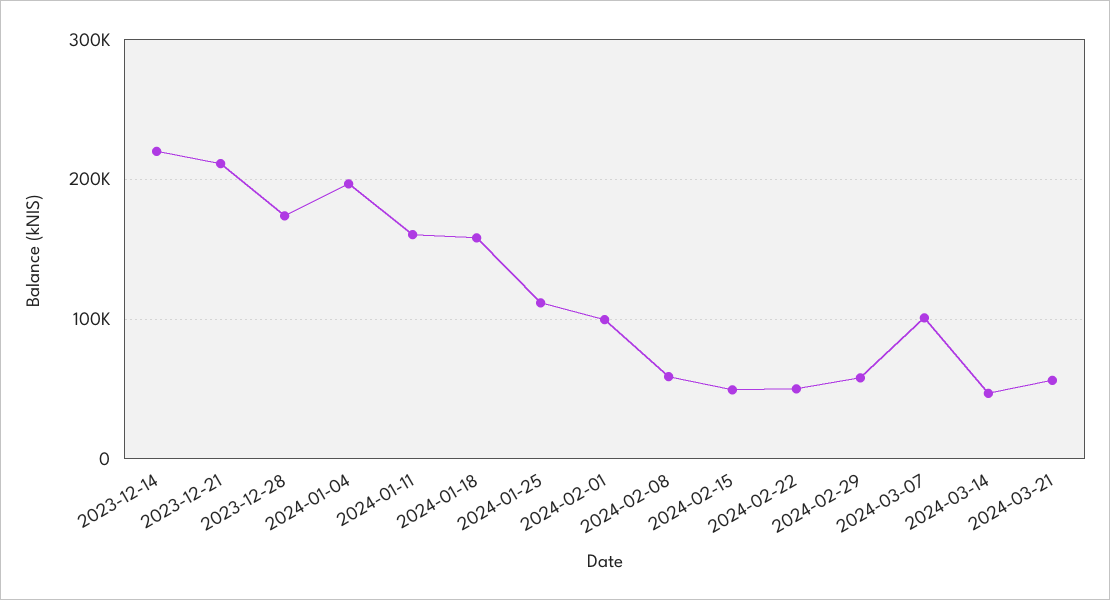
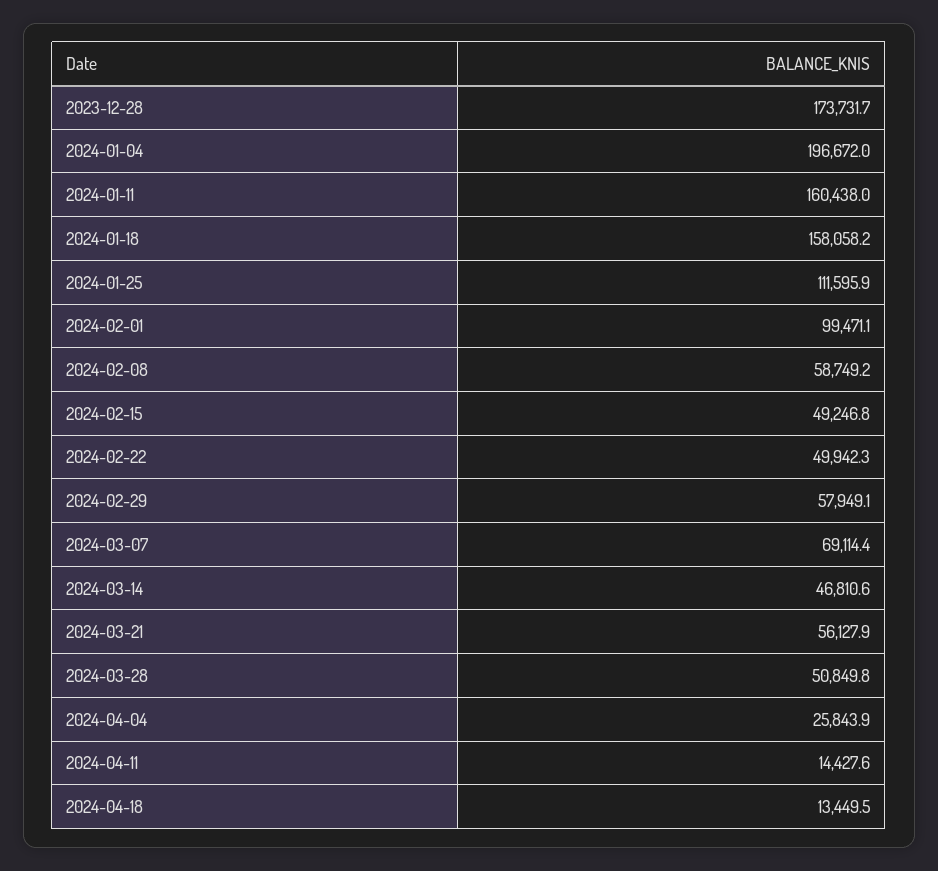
2023-12-14: 220000 -> none
2023-12-21: 210000 -> none
2024-03-07: 100000 -> 69114.4
2024-03-28: none -> 50849.8
2024-04-04: none -> 25843.9
2024-04-11: none -> 14427.6
2024-04-18: none -> 13449.5

